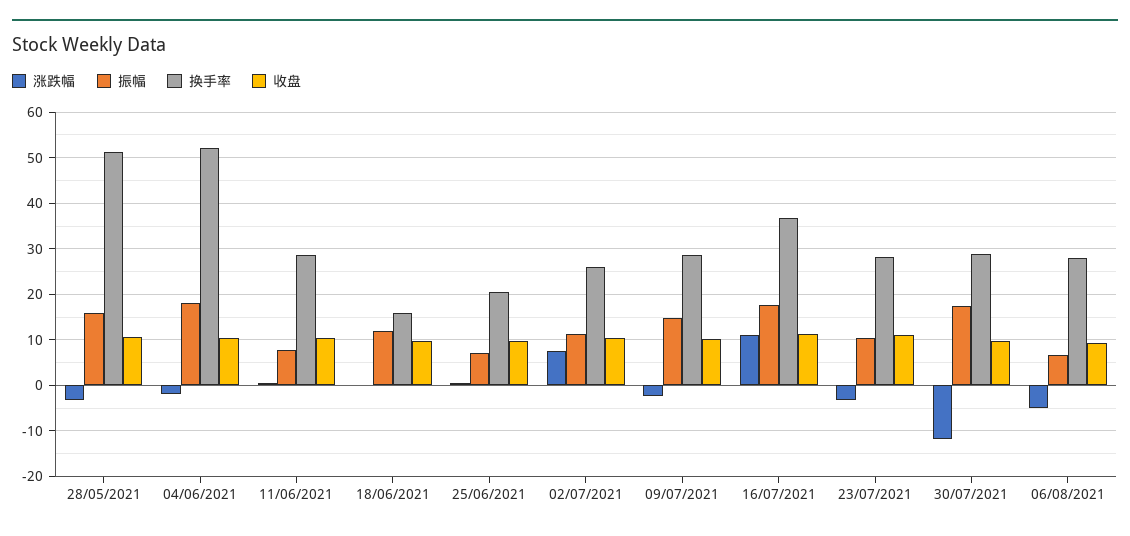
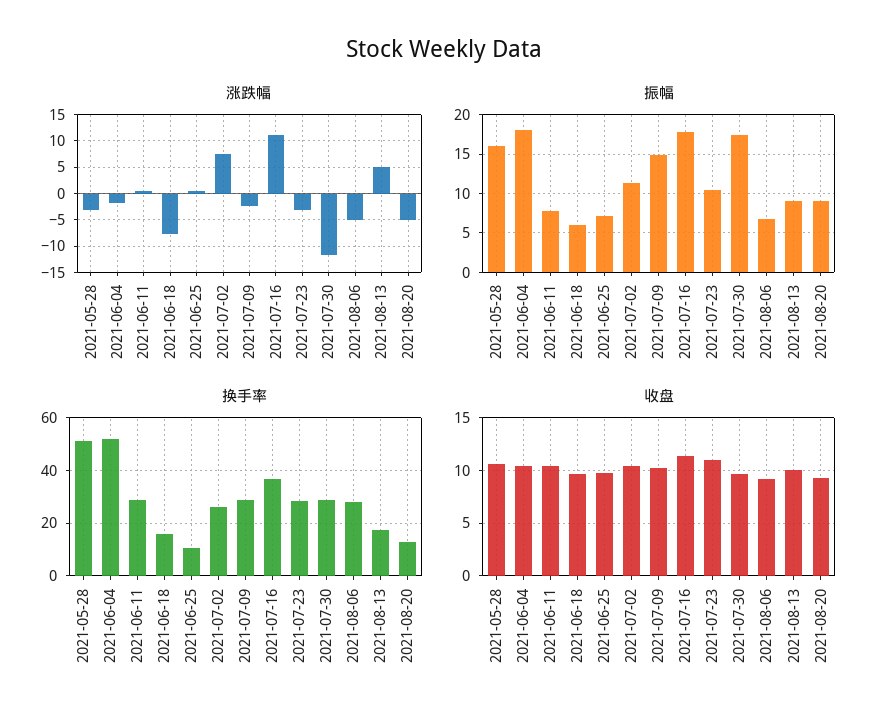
涨跌幅, 18/06/2021: 0 -> -7.5
振幅, 18/06/2021: 12 -> 6
换手率, 25/06/2021: 20 -> 10
涨跌幅, 2021-08-13: none -> 5
涨跌幅, 2021-08-20: none -> -5
振幅, 2021-08-13: none -> 9
振幅, 2021-08-20: none -> 9
换手率, 2021-08-13: none -> 17.5
换手率, 2021-08-20: none -> 12.5
收盘, 2021-08-13: none -> 10
收盘, 2021-08-20: none -> 9

